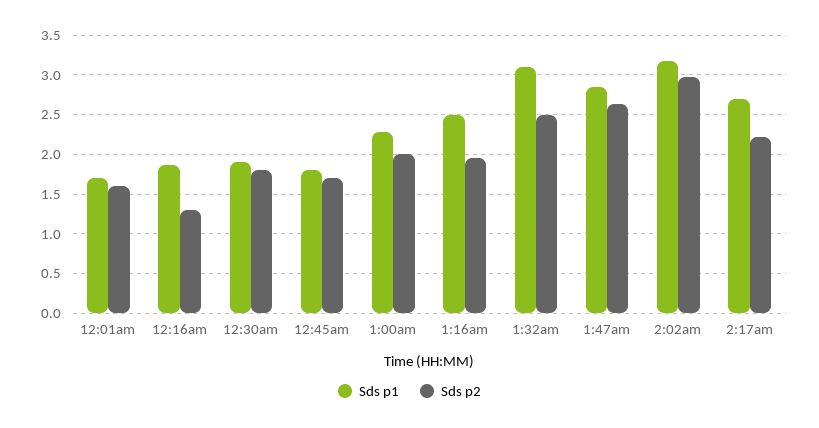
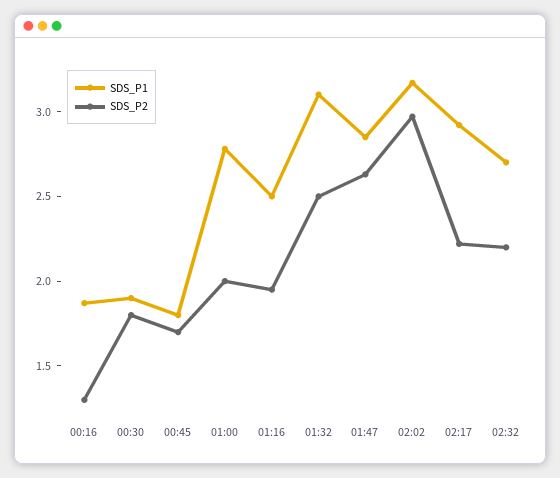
Sds p1, 12:01am: 1.7 -> none
Sds p2, 12:01am: 1.6 -> none
Sds p1, 1:00am: 2.3 -> 2.8
Sds p1, 2:17am: 2.7 -> 2.9
Sds p1, 02:32: none -> 2.7
Sds p2, 02:32: none -> 2.2

